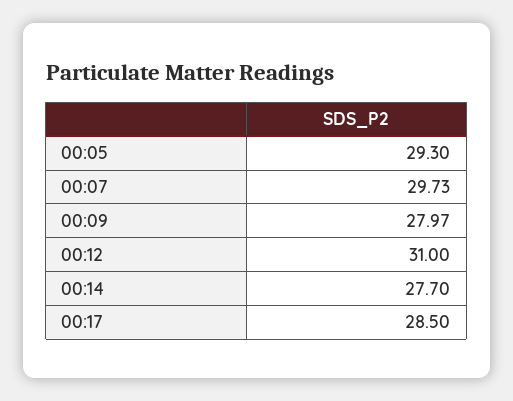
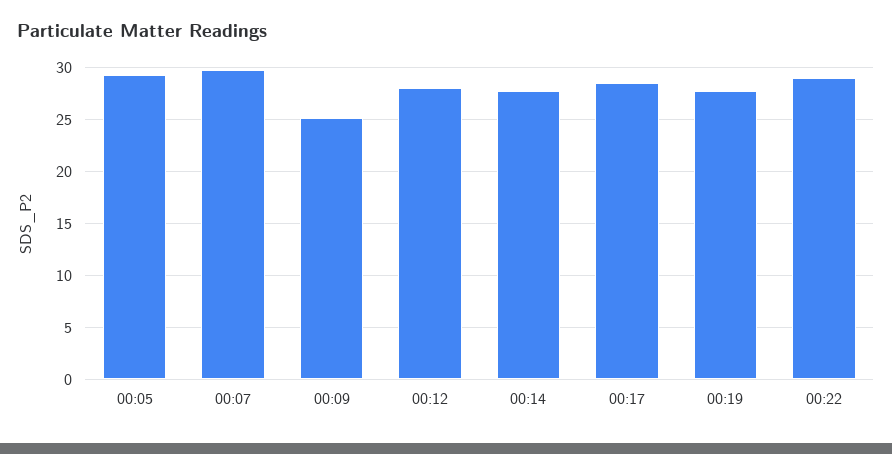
00:09: 27.97 -> 25
00:12: 31 -> 28
00:19: none -> 28
00:22: none -> 29

